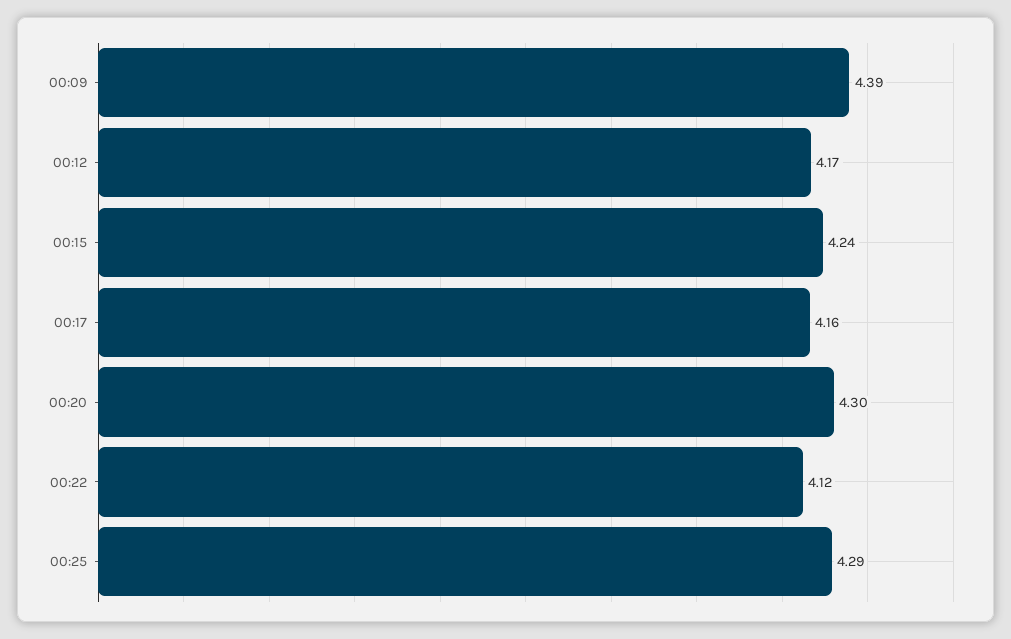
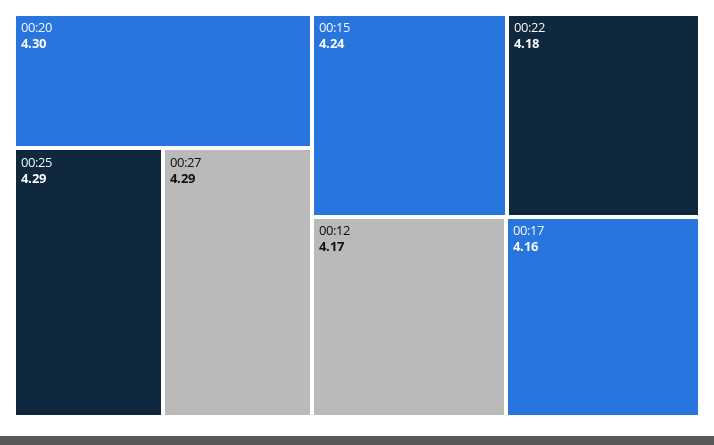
00:09: 4.39 -> none
00:22: 4.12 -> 4.18
00:27: none -> 4.29

